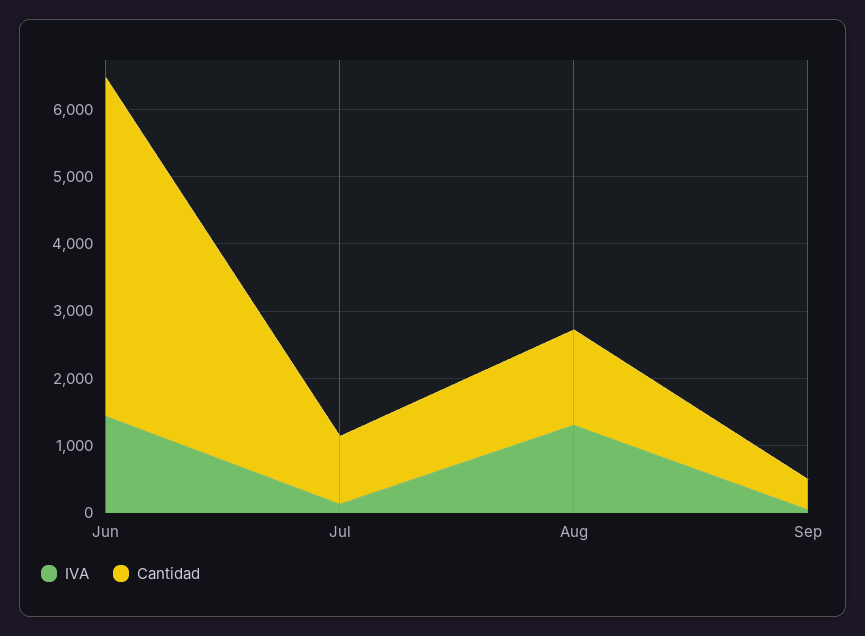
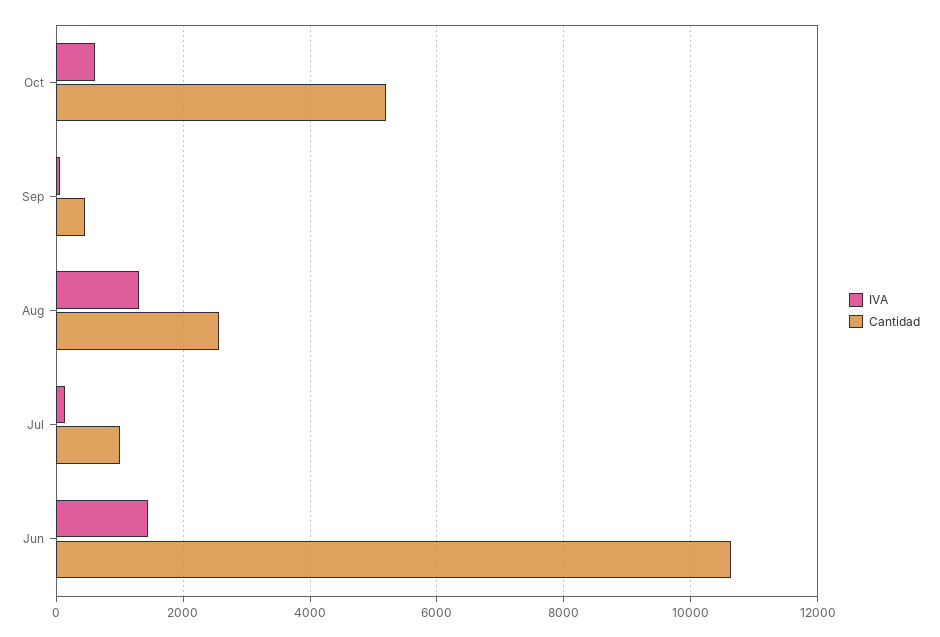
Cantidad, Jun: 5000 -> 10600
Cantidad, Aug: 1400 -> 2600
IVA, Oct: none -> 600
Cantidad, Oct: none -> 5200

